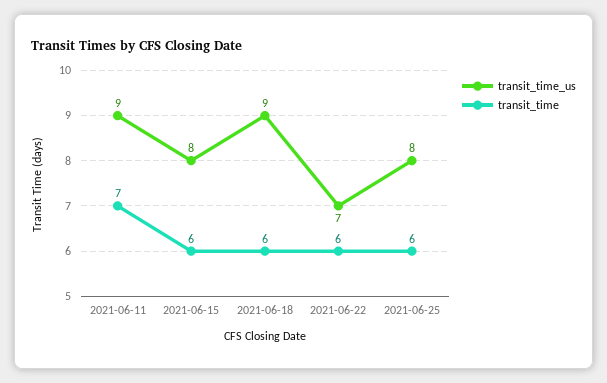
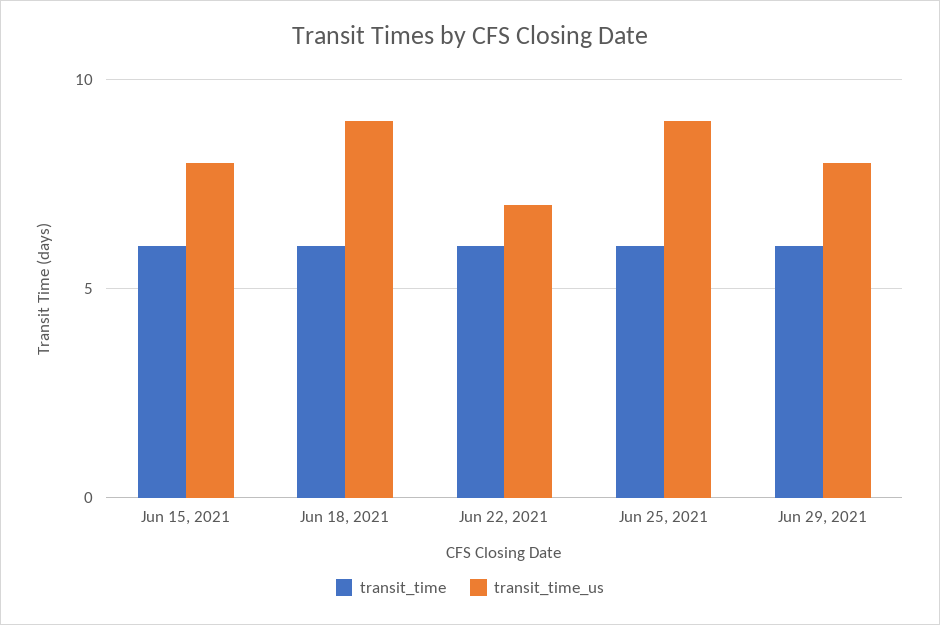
transit_time_us, 2021-06-11: 9 -> none
transit_time, 2021-06-11: 7 -> none
transit_time_us, 2021-06-25: 8 -> 9
transit_time, Jun 29, 2021: none -> 6
transit_time_us, Jun 29, 2021: none -> 8

